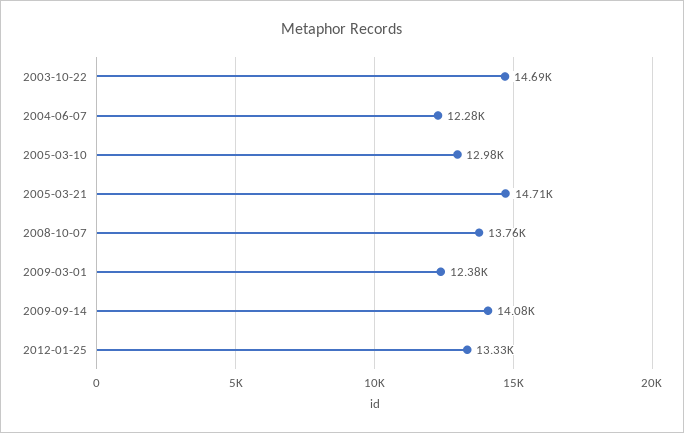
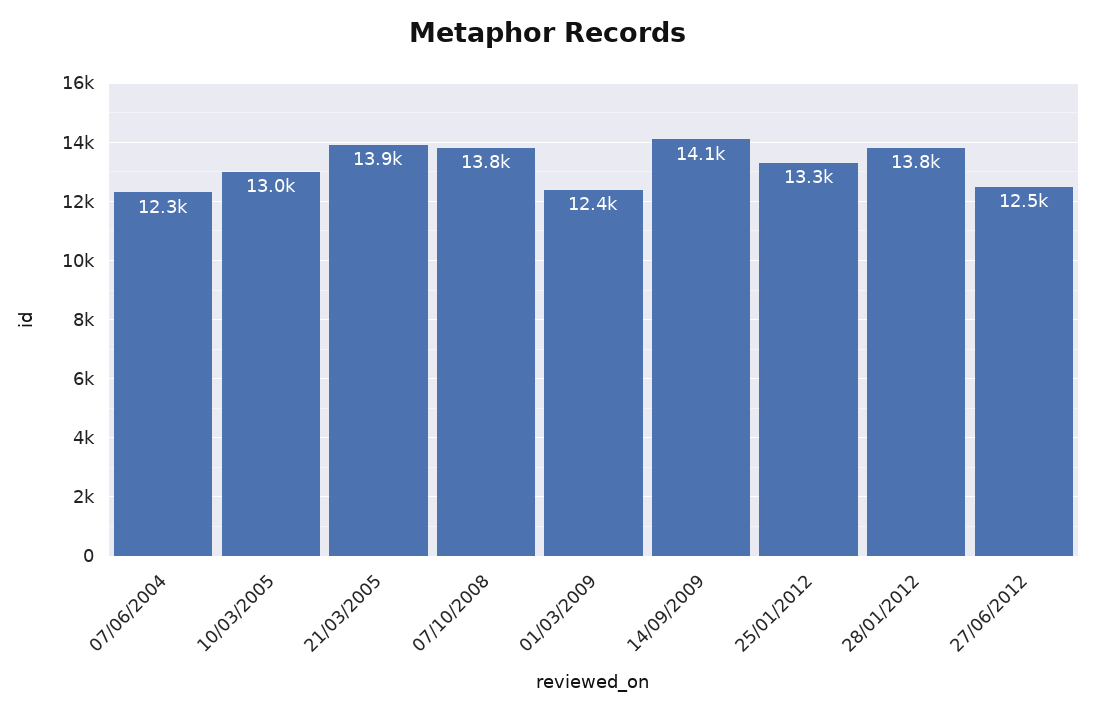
2003-10-22: 14690 -> none
2005-03-21: 14710 -> 13900
28/01/2012: none -> 13800
27/06/2012: none -> 12500

